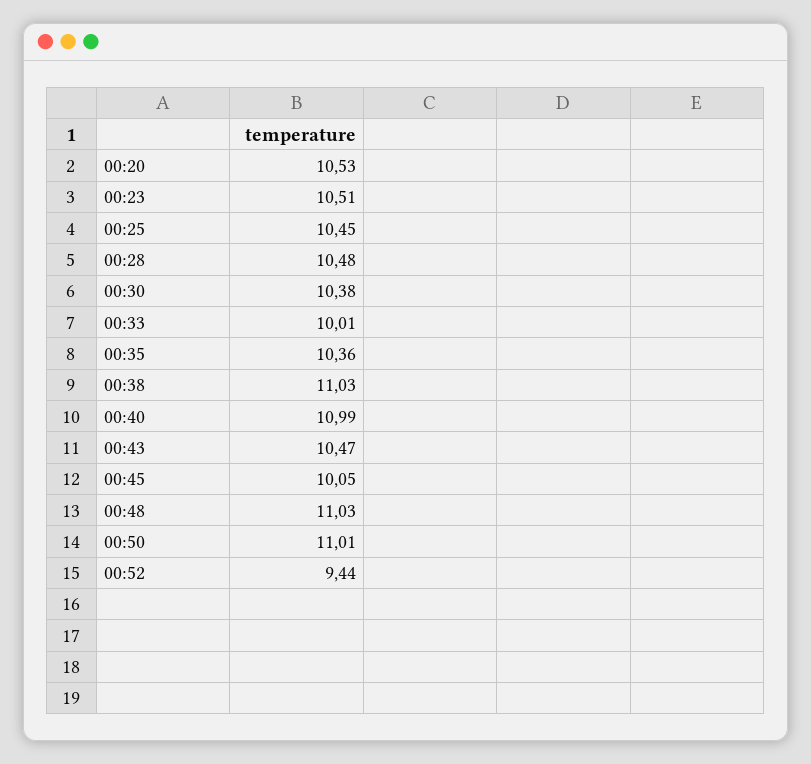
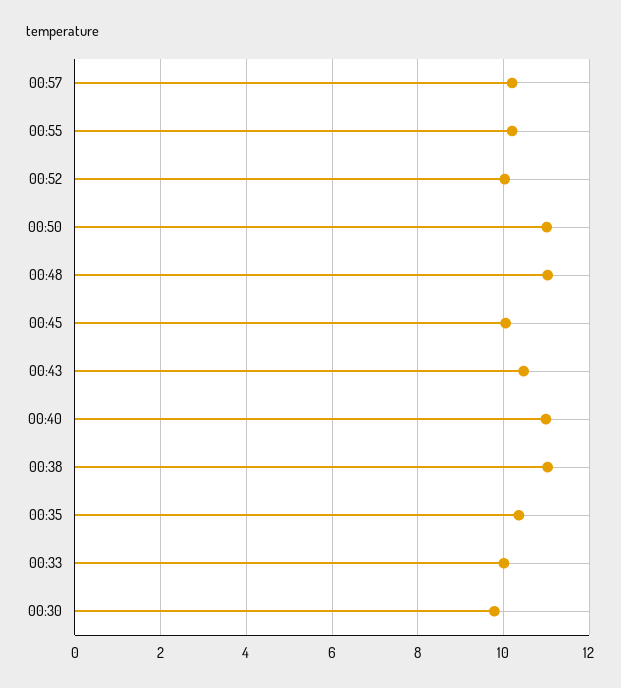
00:20: 10.53 -> none
00:23: 10.51 -> none
00:25: 10.45 -> none
00:28: 10.48 -> none
00:30: 10.38 -> 9.8
00:52: 9.44 -> 10
00:57: none -> 10.2
00:55: none -> 10.2

